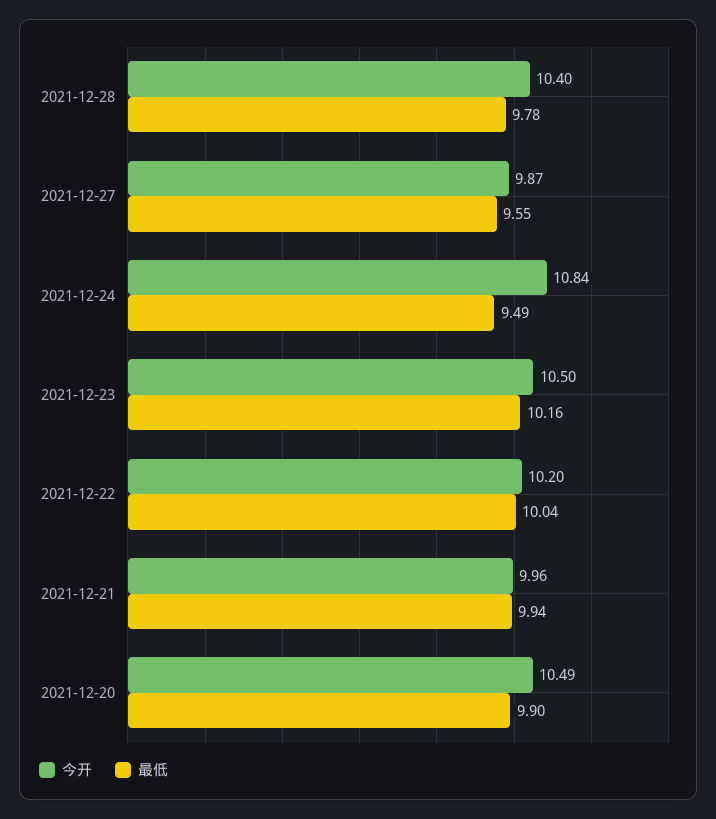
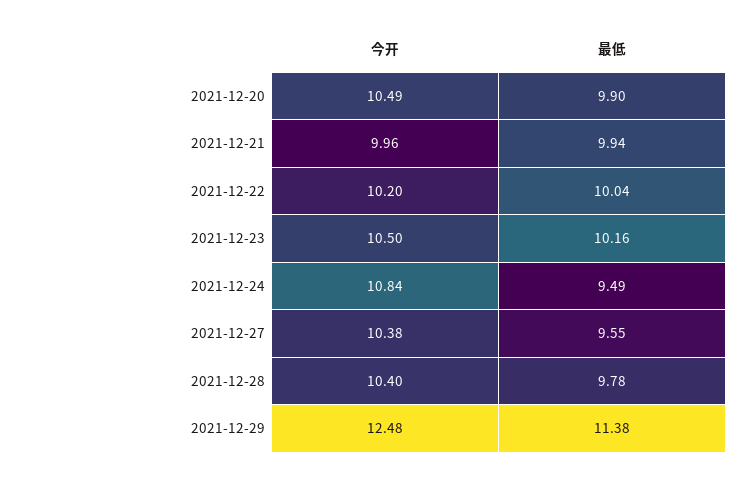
今开, 2021-12-27: 9.87 -> 10.38
今开, 2021-12-29: none -> 12.48
最低, 2021-12-29: none -> 11.38

